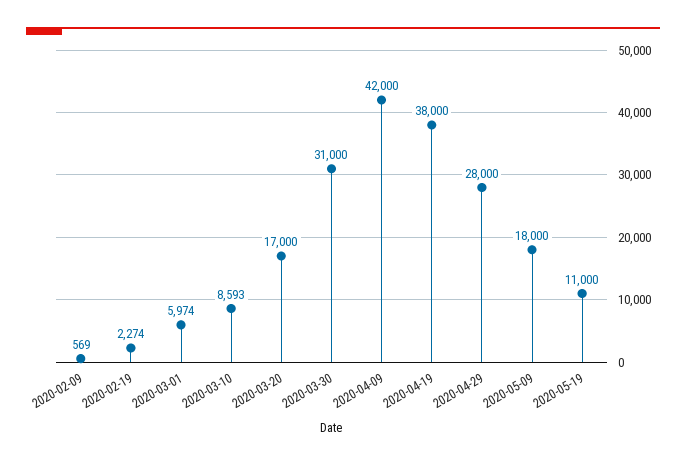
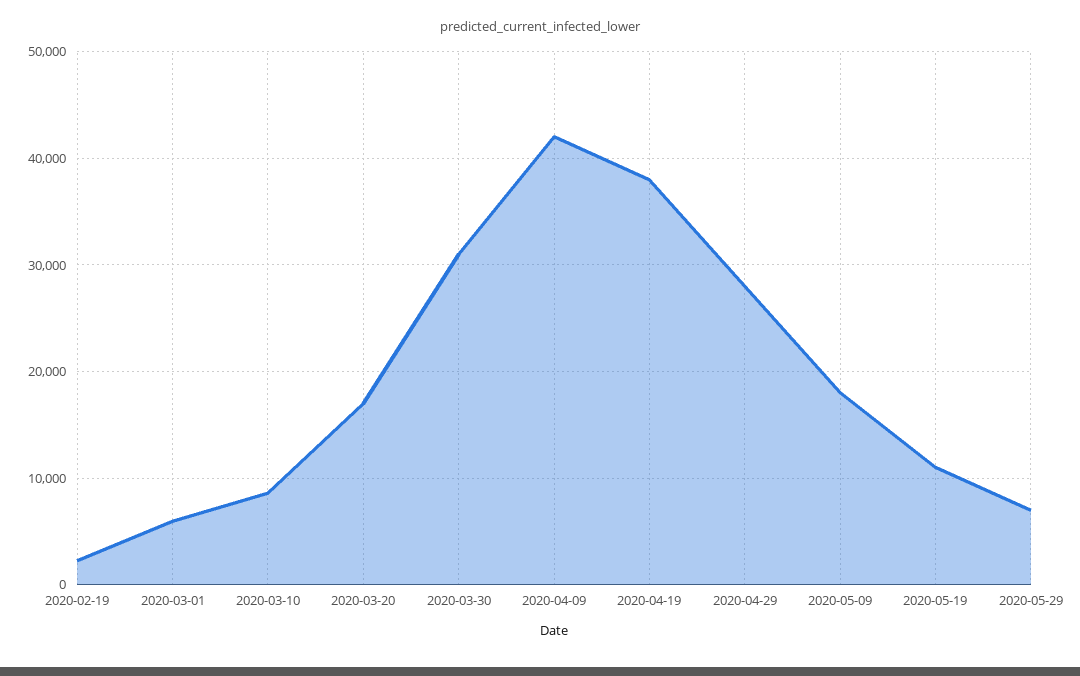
2020-02-09: 569 -> none
2020-05-29: none -> 7000

